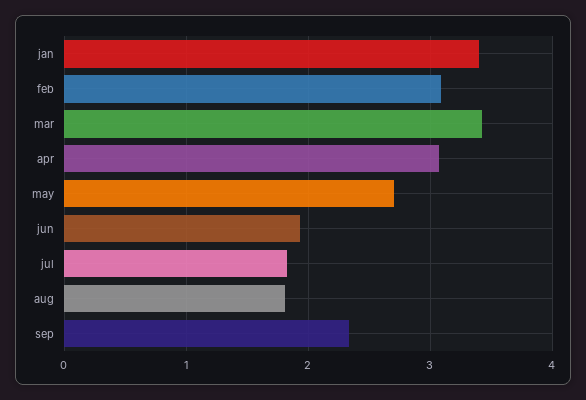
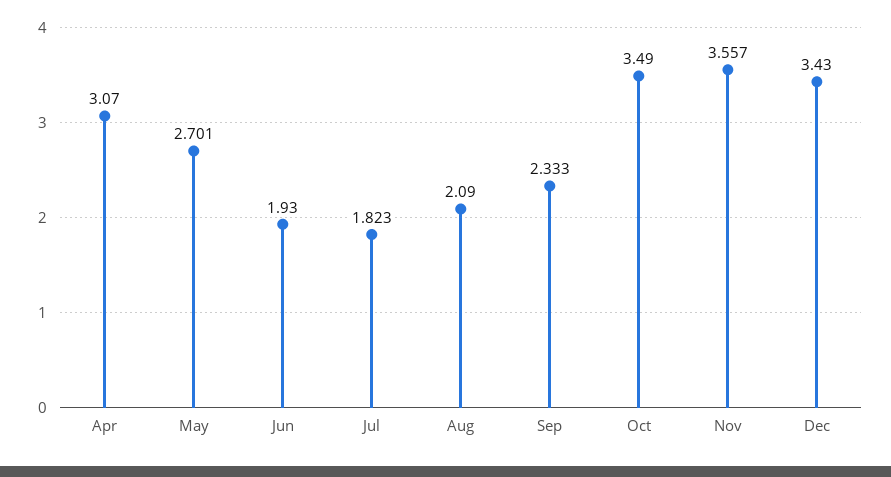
jan: 3.4 -> none
feb: 3.1 -> none
mar: 3.4 -> none
aug: 1.8 -> 2.09
Oct: none -> 3.49
Nov: none -> 3.557
Dec: none -> 3.43

